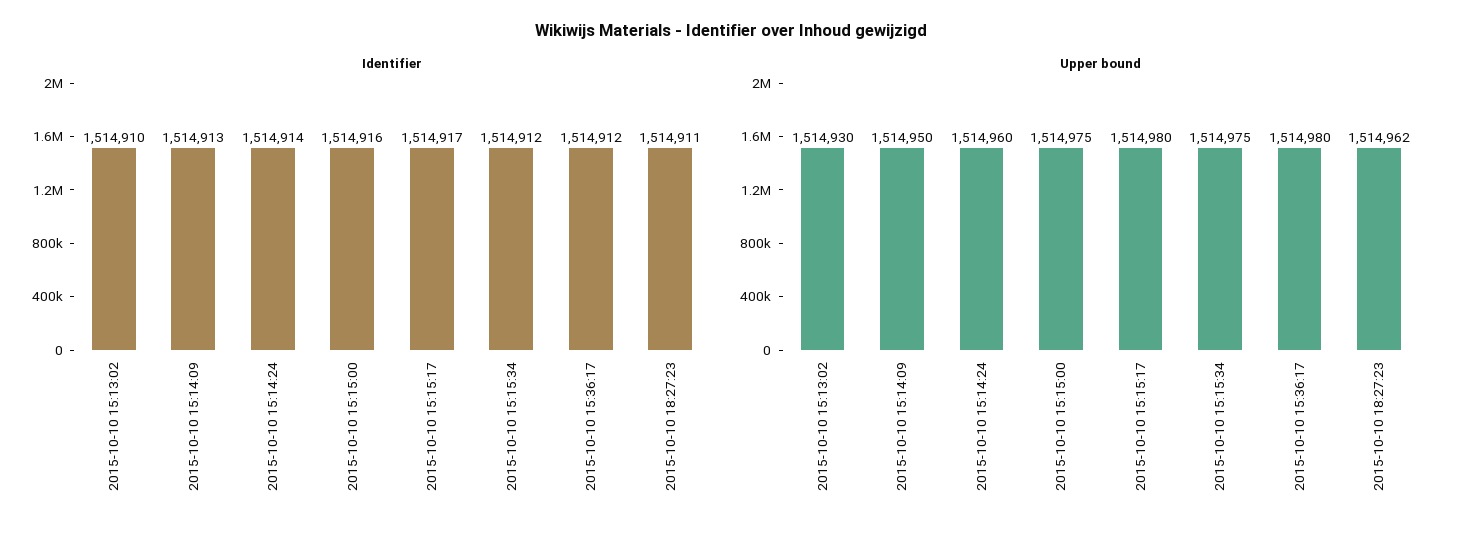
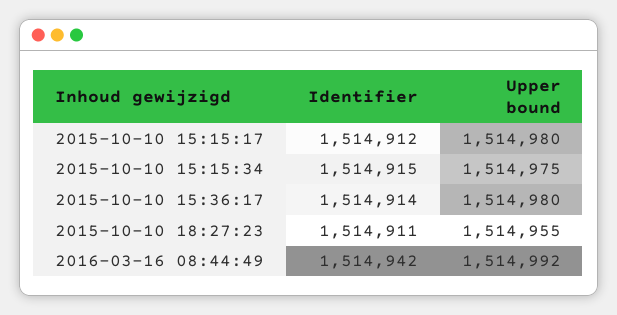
Identifier, 2015-10-10 15:13:02: 1514910 -> none
Identifier, 2015-10-10 15:14:09: 1514913 -> none
Identifier, 2015-10-10 15:14:24: 1514914 -> none
Identifier, 2015-10-10 15:15:00: 1514916 -> none
Identifier, 2015-10-10 15:15:17: 1514917 -> 1514912
Identifier, 2015-10-10 15:15:34: 1514912 -> 1514915
Identifier, 2015-10-10 15:36:17: 1514912 -> 1514914
Upper bound, 2015-10-10 15:13:02: 1514930 -> none
Upper bound, 2015-10-10 15:14:09: 1514950 -> none
Upper bound, 2015-10-10 15:14:24: 1514960 -> none
Upper bound, 2015-10-10 15:15:00: 1514975 -> none
Upper bound, 2015-10-10 18:27:23: 1514962 -> 1514955
Identifier, 2016-03-16 08:44:49: none -> 1514942
Upper bound, 2016-03-16 08:44:49: none -> 1514992

